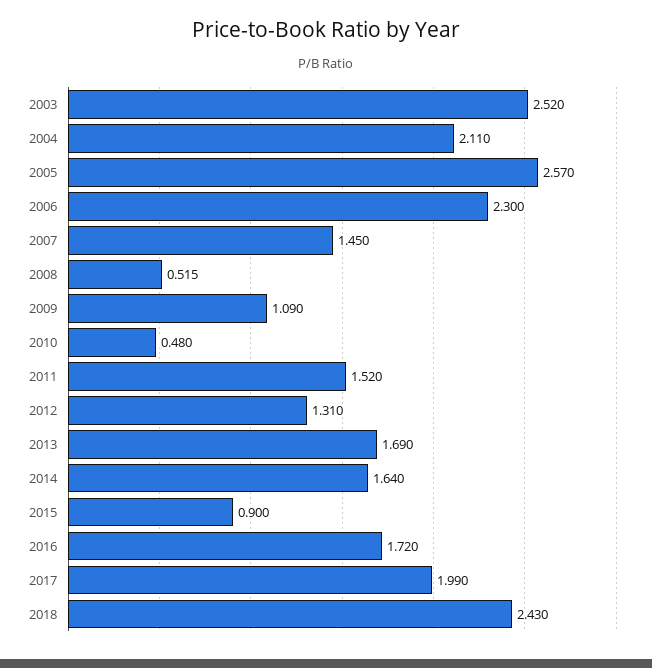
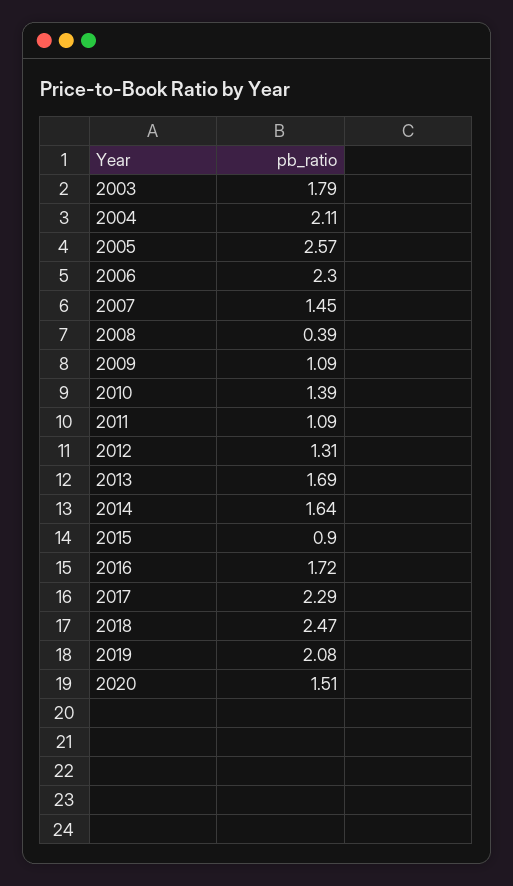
2003: 2.52 -> 1.79
2008: 0.515 -> 0.39
2010: 0.48 -> 1.39
2011: 1.52 -> 1.09
2017: 1.99 -> 2.29
2018: 2.43 -> 2.47
2019: none -> 2.08
2020: none -> 1.51

